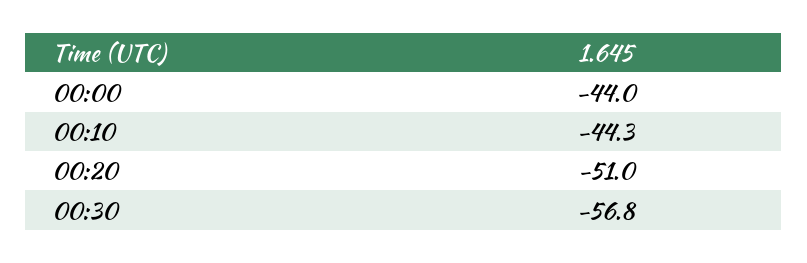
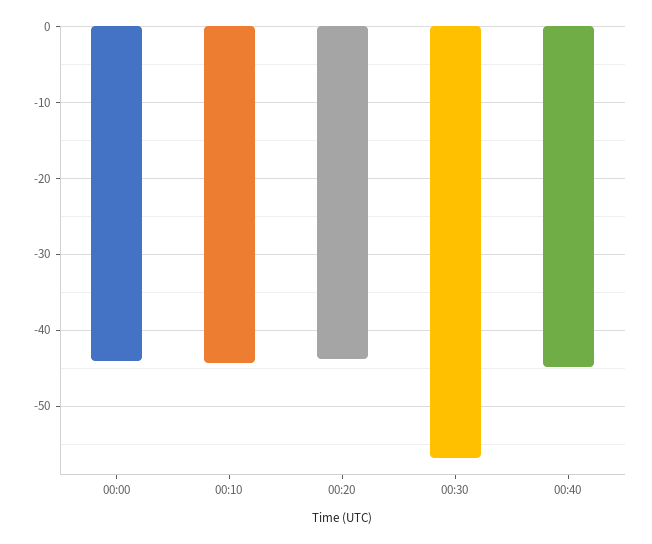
00:20: -51 -> -44
00:40: none -> -45

